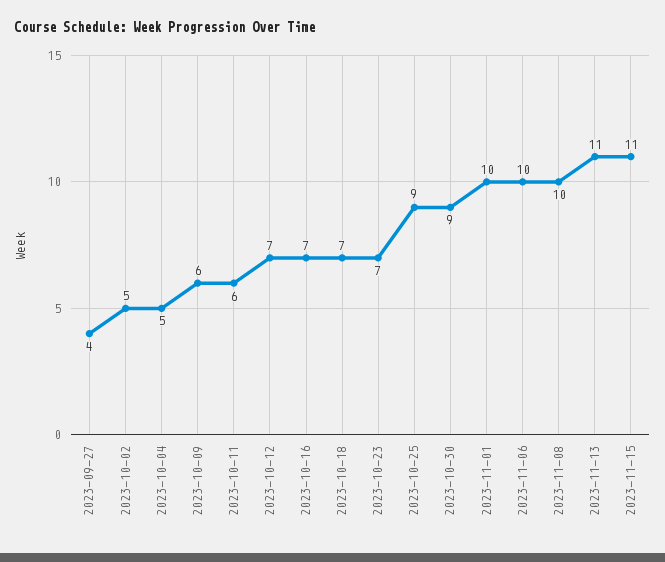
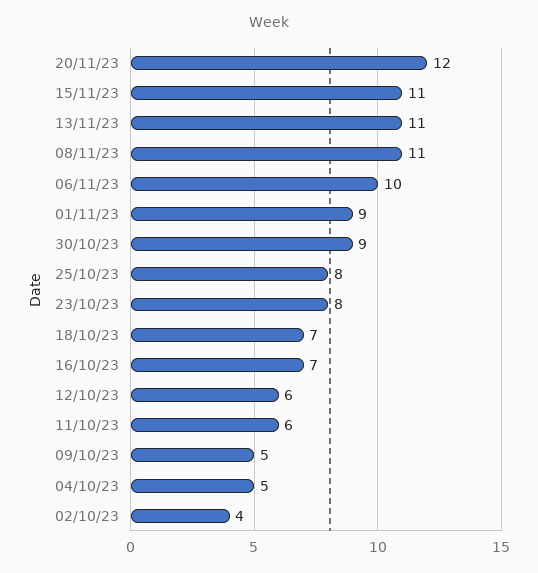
2023-09-27: 4 -> none
2023-10-02: 5 -> 4
2023-10-09: 6 -> 5
2023-10-12: 7 -> 6
2023-10-23: 7 -> 8
2023-10-25: 9 -> 8
2023-11-01: 10 -> 9
2023-11-08: 10 -> 11
20/11/23: none -> 12

